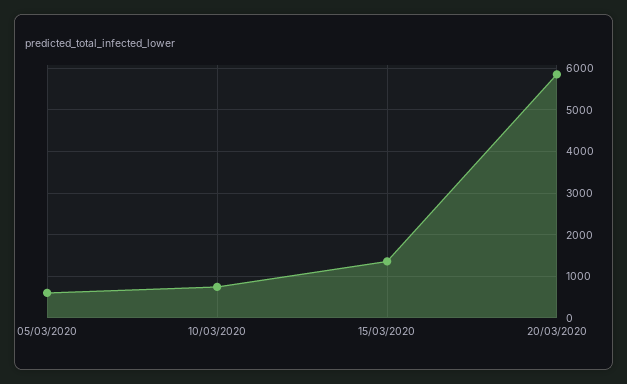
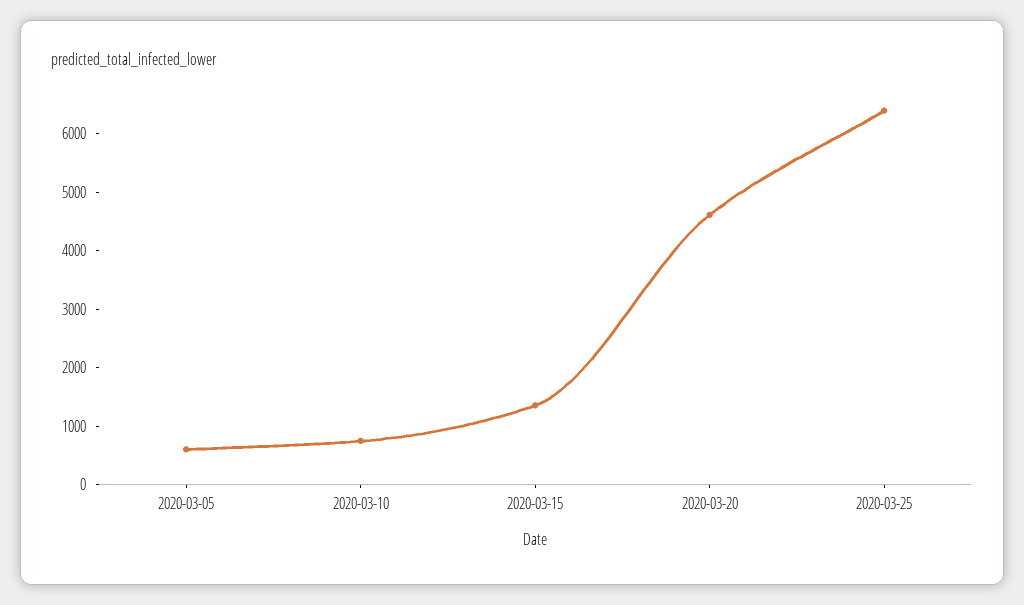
20/03/2020: 5800 -> 4600
2020-03-25: none -> 6400

